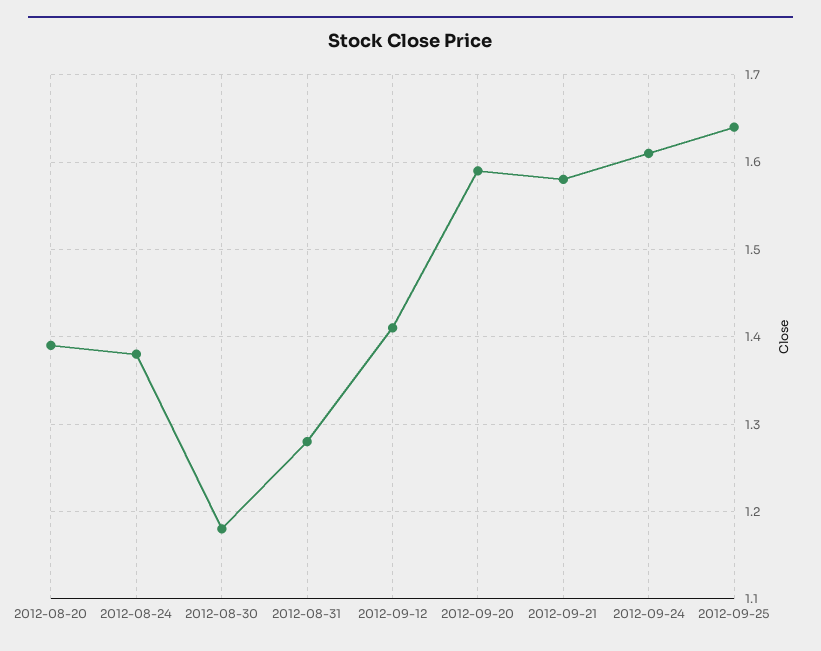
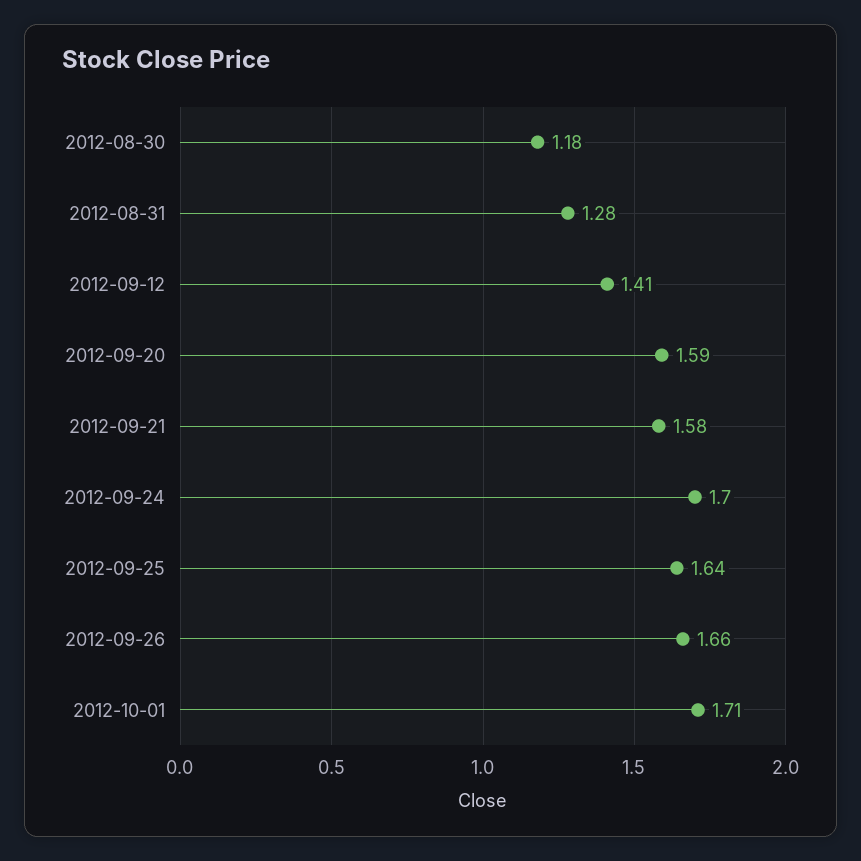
2012-08-20: 1.39 -> none
2012-08-24: 1.38 -> none
2012-09-24: 1.61 -> 1.7
2012-09-26: none -> 1.66
2012-10-01: none -> 1.71

